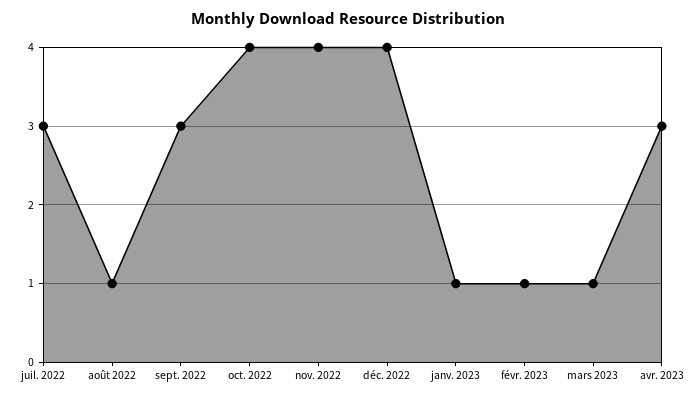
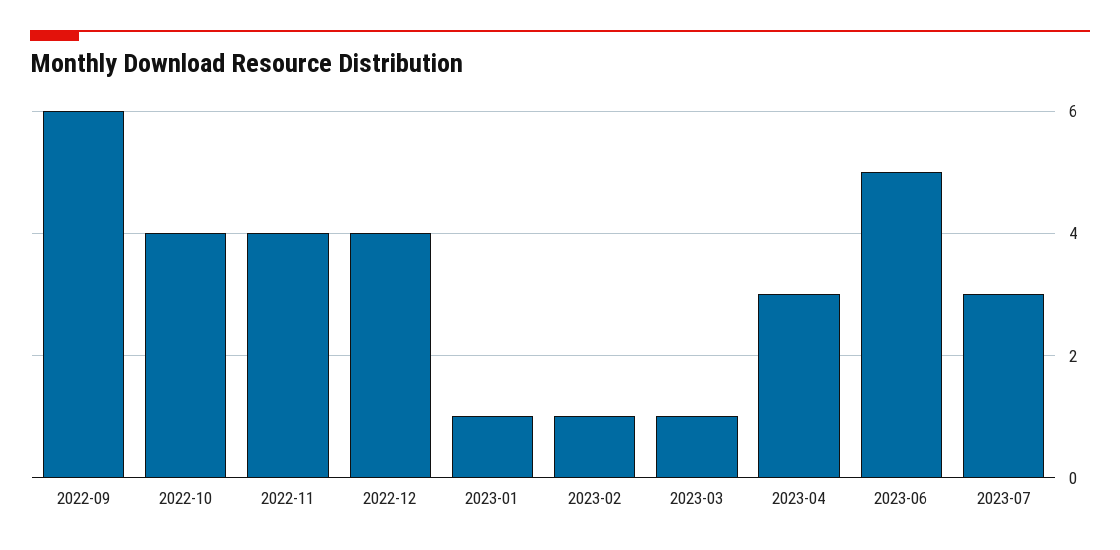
juil. 2022: 3 -> none
août 2022: 1 -> none
sept. 2022: 3 -> 6
2023-06: none -> 5
2023-07: none -> 3

